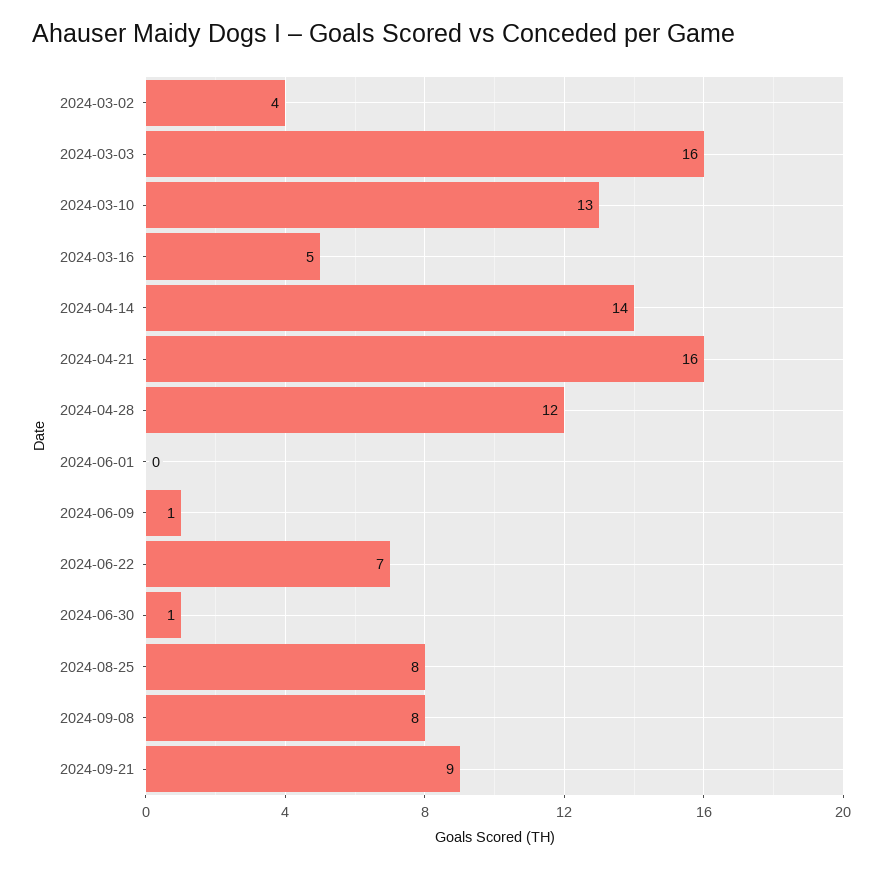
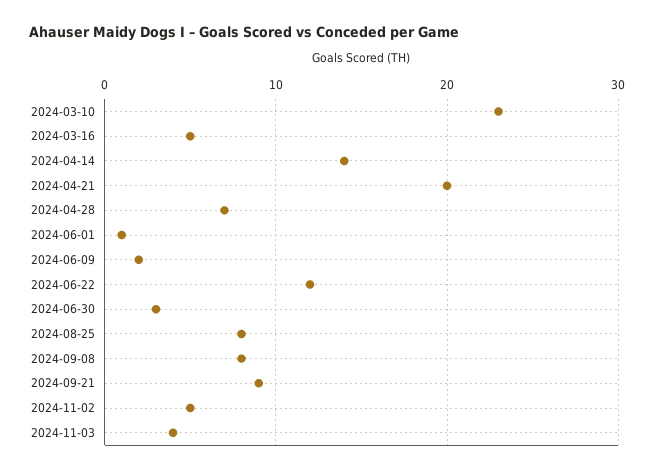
2024-03-02: 4 -> none
2024-03-03: 16 -> none
2024-03-10: 13 -> 23
2024-04-21: 16 -> 20
2024-04-28: 12 -> 7
2024-06-01: 0 -> 1
2024-06-09: 1 -> 2
2024-06-22: 7 -> 12
2024-06-30: 1 -> 3
2024-11-02: none -> 5
2024-11-03: none -> 4

